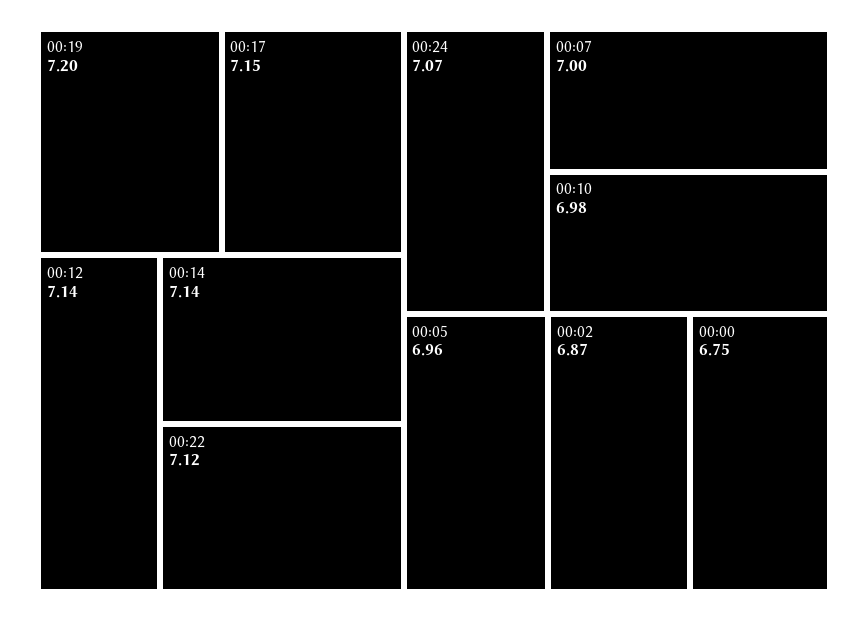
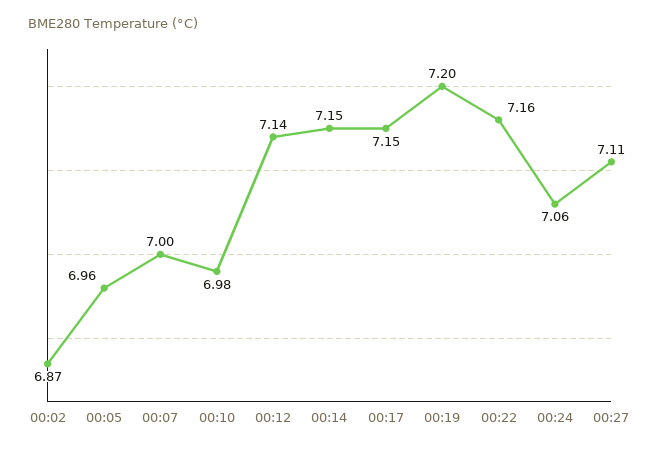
00:14: 7.14 -> 7.15
00:22: 7.12 -> 7.16
00:24: 7.07 -> 7.06
00:00: 6.75 -> none
00:27: none -> 7.11

